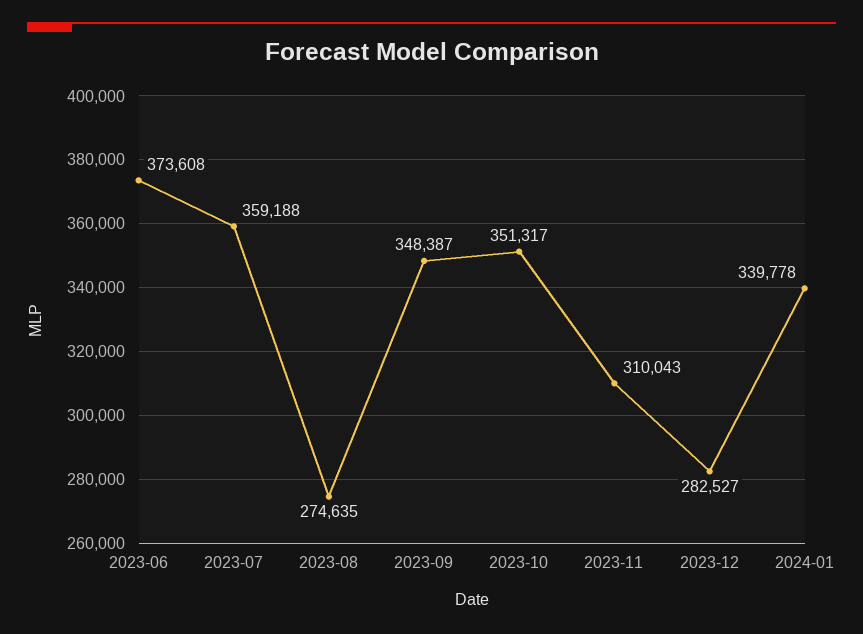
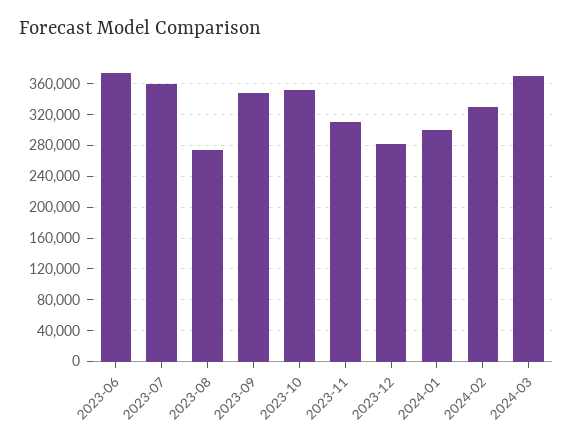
2024-01: 339778 -> 300000
2024-02: none -> 330000
2024-03: none -> 370000

